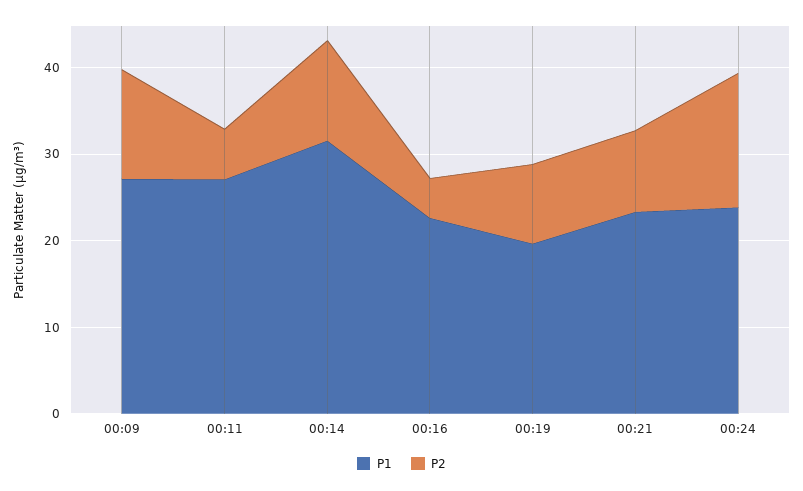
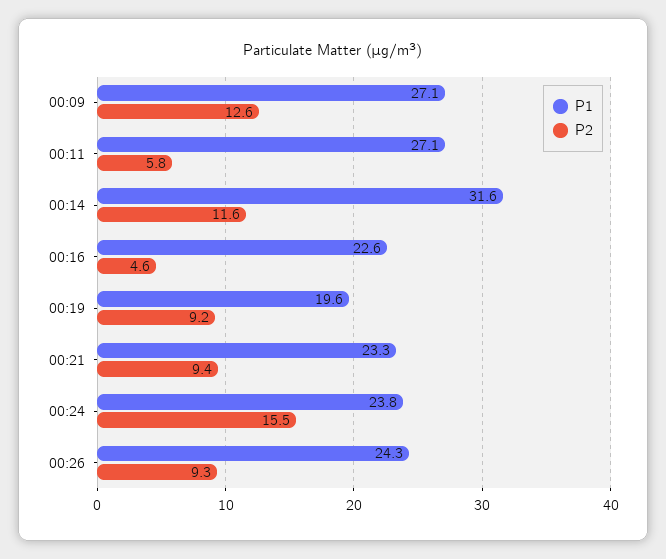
P1, 00:26: none -> 24.3
P2, 00:26: none -> 9.3

